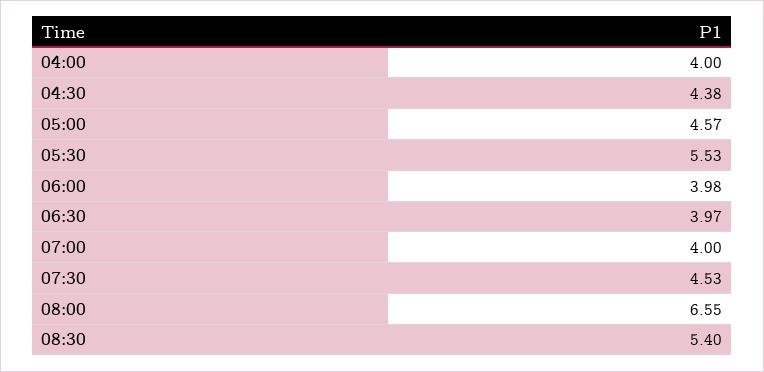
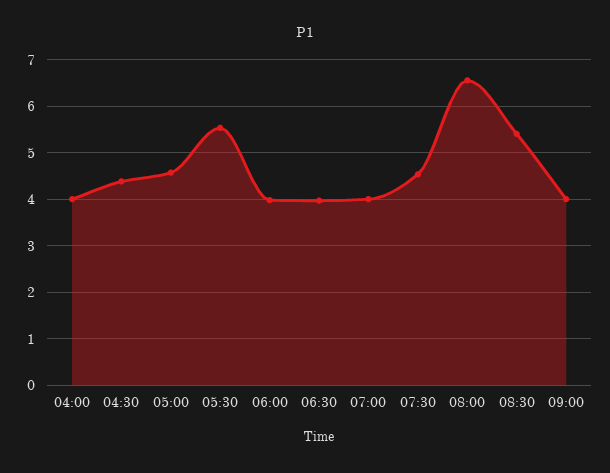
09:00: none -> 4

